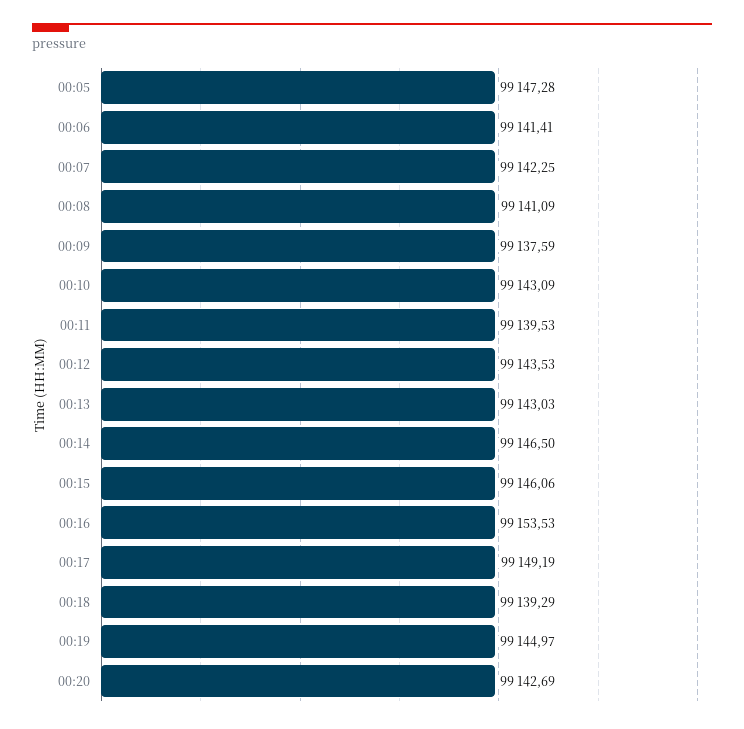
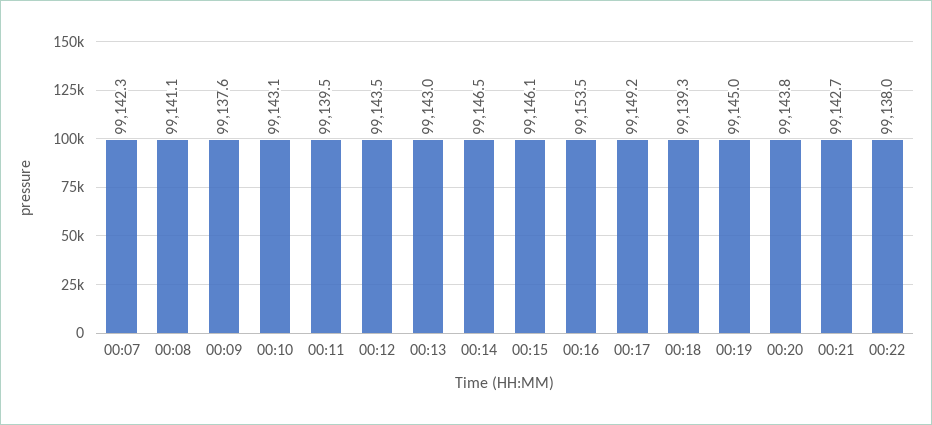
00:05: 99147.28 -> none
00:06: 99141.41 -> none
00:20: 99142.69 -> 99143.8
00:21: none -> 99142.7
00:22: none -> 99138

